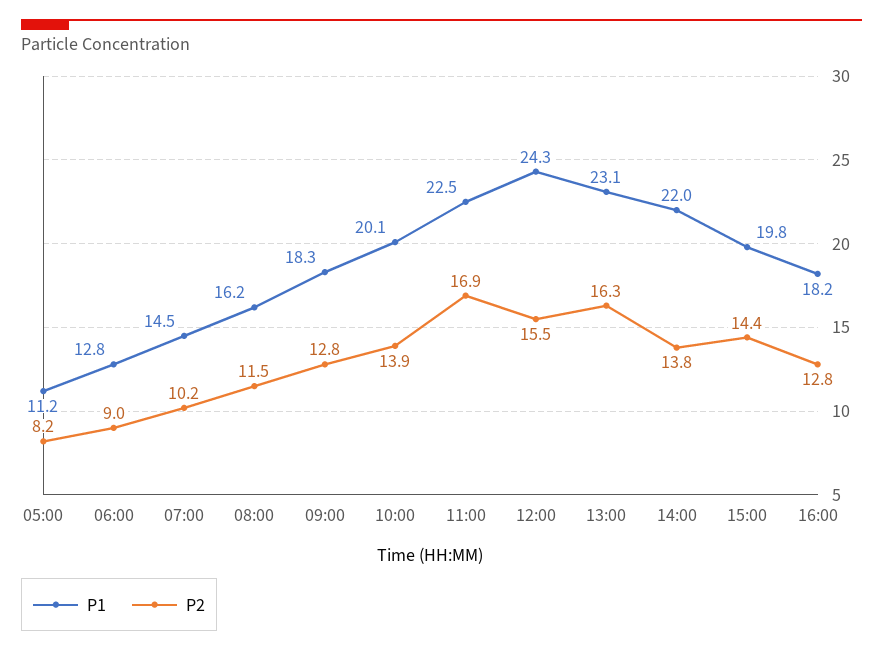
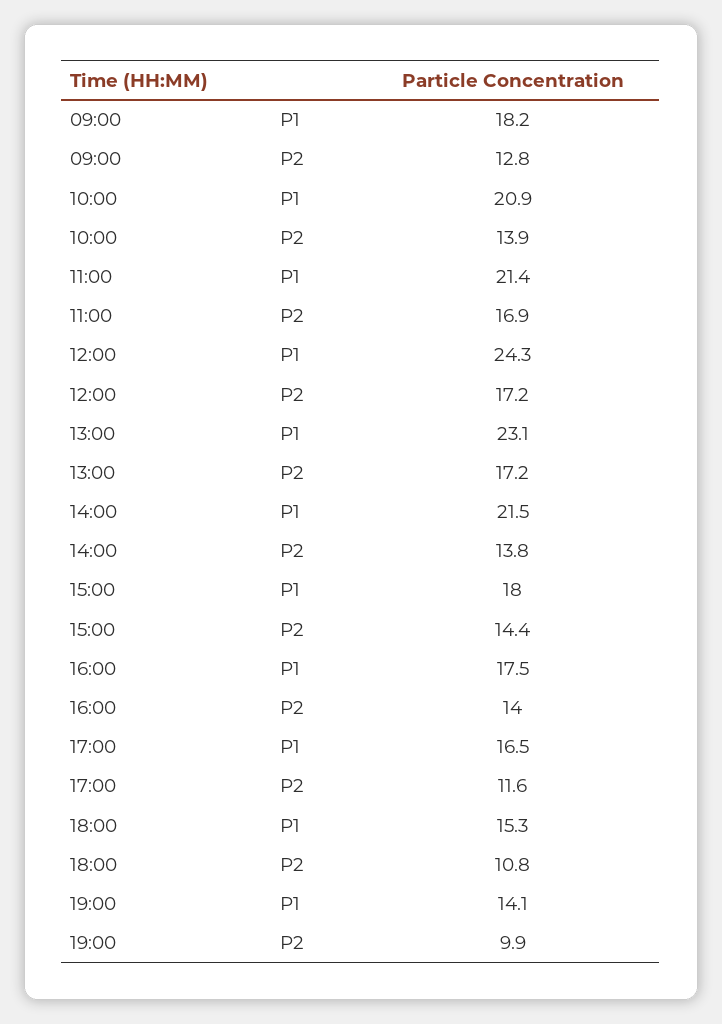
P1, 05:00: 11.2 -> none
P2, 05:00: 8.2 -> none
P1, 06:00: 12.8 -> none
P2, 06:00: 9 -> none
P1, 07:00: 14.5 -> none
P2, 07:00: 10.2 -> none
P1, 08:00: 16.2 -> none
P2, 08:00: 11.5 -> none
P1, 09:00: 18.3 -> 18.2
P1, 10:00: 20.1 -> 20.9
P1, 11:00: 22.5 -> 21.4
P2, 12:00: 15.5 -> 17.2
P2, 13:00: 16.3 -> 17.2
P1, 14:00: 22 -> 21.5
P1, 15:00: 19.8 -> 18
P1, 16:00: 18.2 -> 17.5
P2, 16:00: 12.8 -> 14
P1, 17:00: none -> 16.5
P2, 17:00: none -> 11.6
P1, 18:00: none -> 15.3
P2, 18:00: none -> 10.8
P1, 19:00: none -> 14.1
P2, 19:00: none -> 9.9

